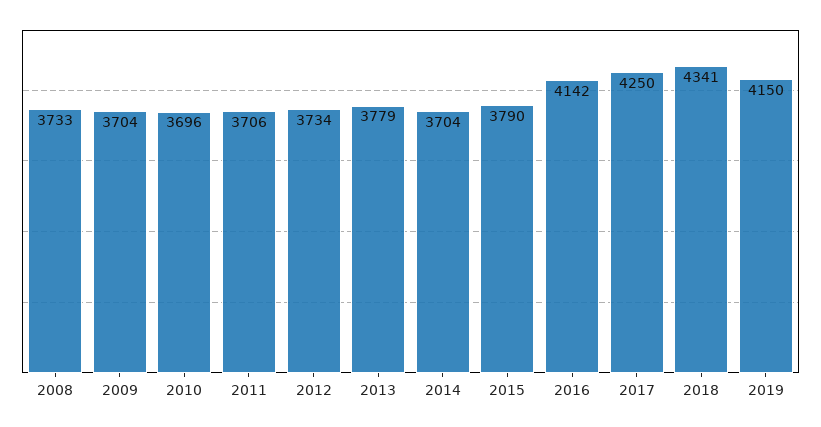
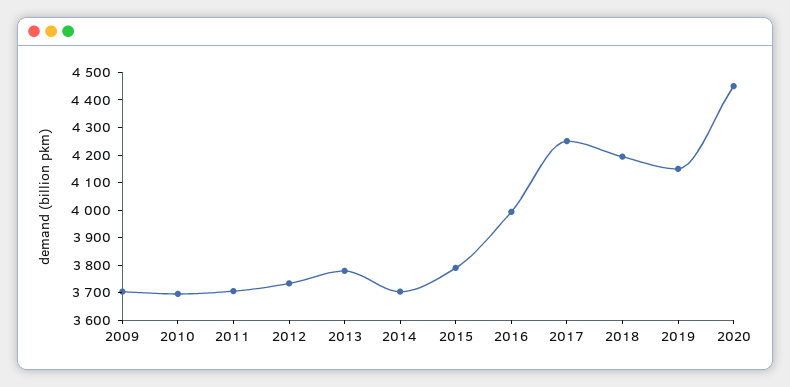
2008: 3733 -> none
2016: 4142 -> 4000
2018: 4341 -> 4200
2020: none -> 4450

